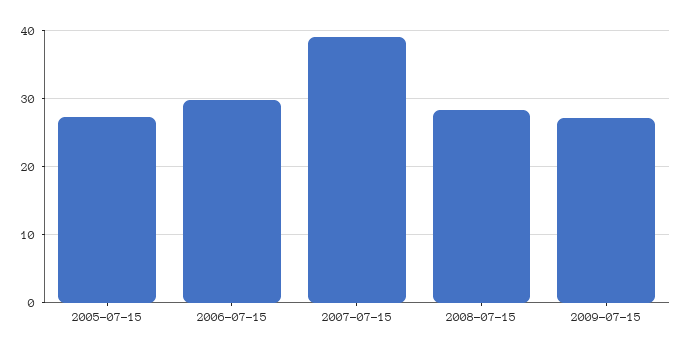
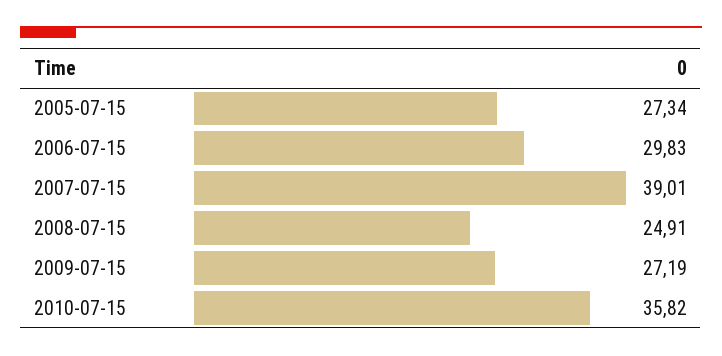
2008-07-15: 28 -> 24.91
2010-07-15: none -> 35.82

